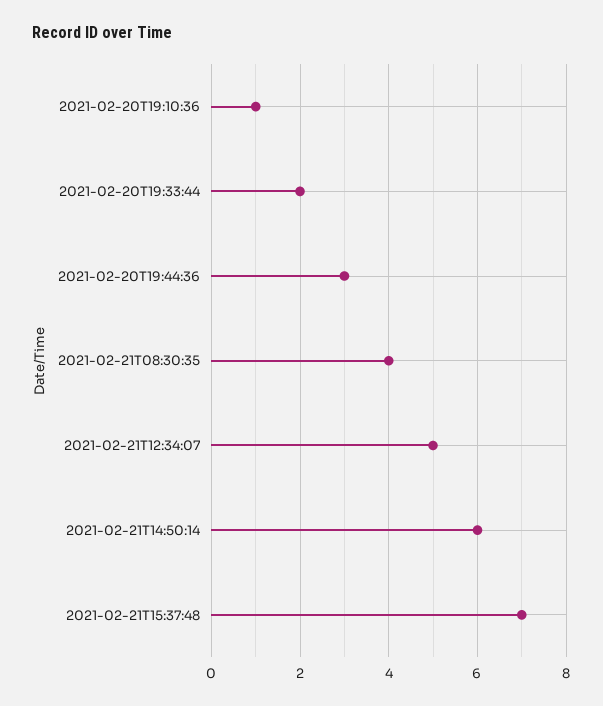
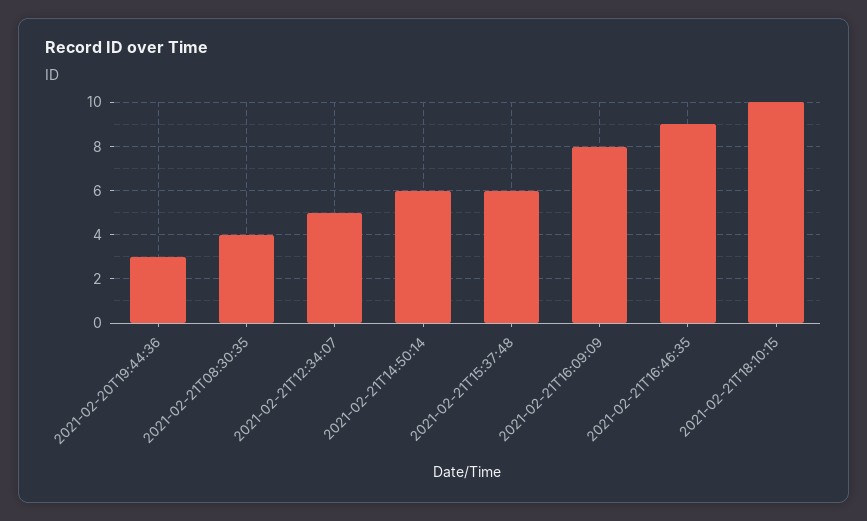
2021-02-20T19:10:36: 1 -> none
2021-02-20T19:33:44: 2 -> none
2021-02-21T15:37:48: 7 -> 6
2021-02-21T16:09:09: none -> 8
2021-02-21T16:46:35: none -> 9
2021-02-21T18:10:15: none -> 10

